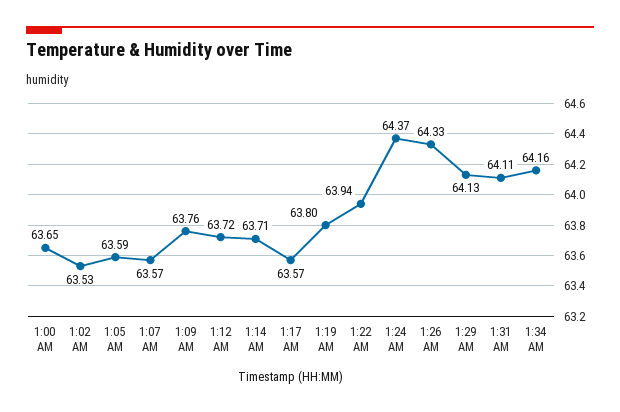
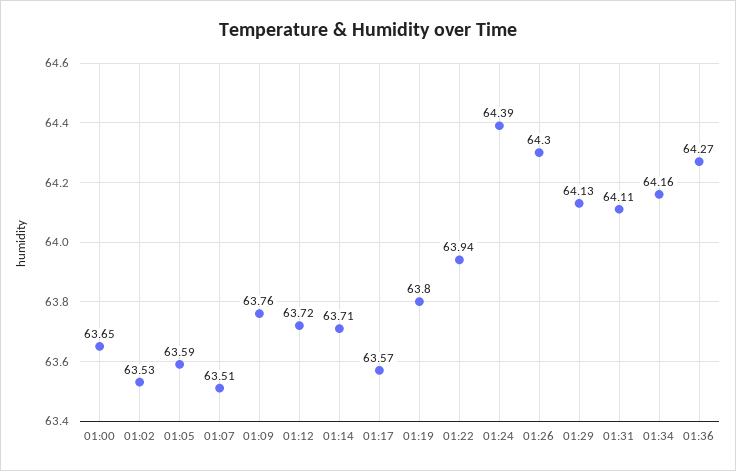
1:07 AM: 63.57 -> 63.51
1:24 AM: 64.37 -> 64.39
1:26 AM: 64.33 -> 64.3
01:36: none -> 64.27

